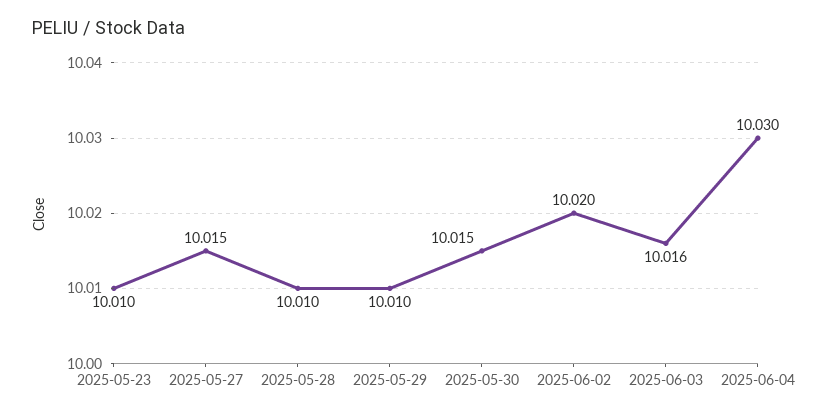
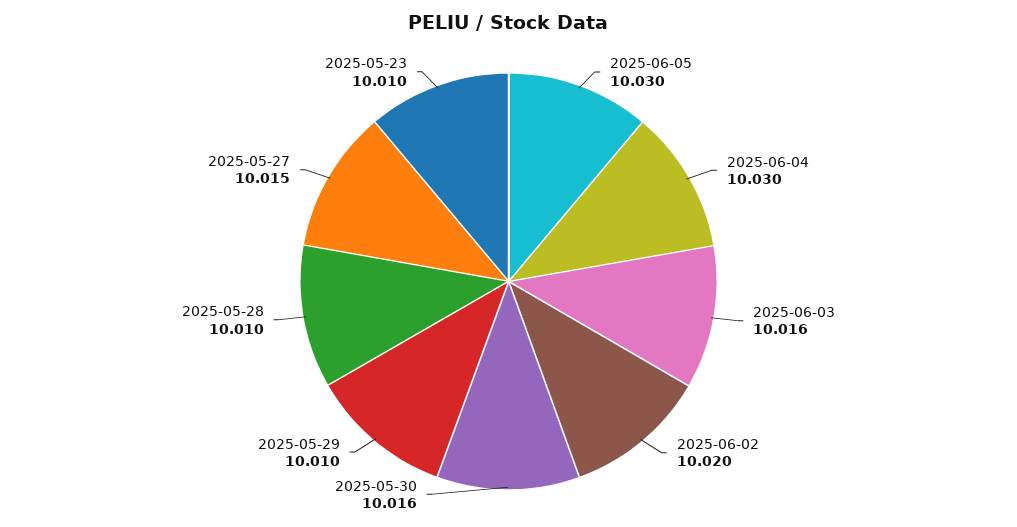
2025-05-30: 10.015 -> 10.016
2025-06-05: none -> 10.03

